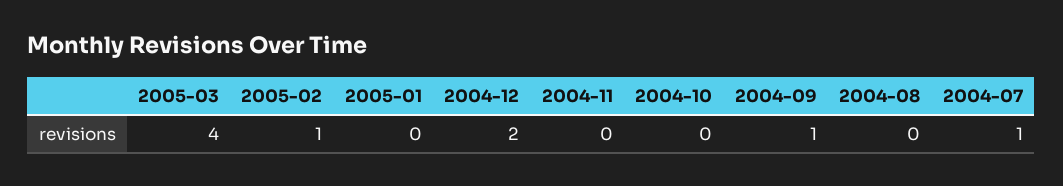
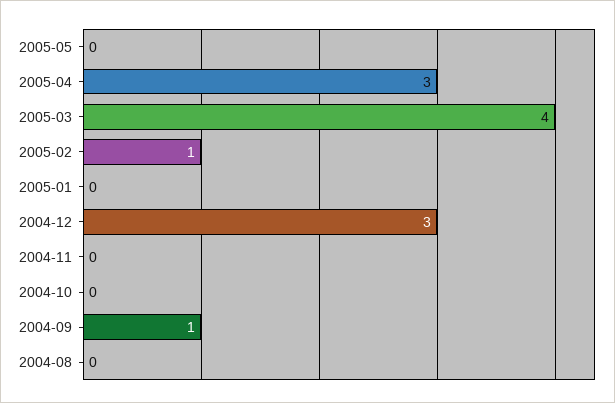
2004-12: 2 -> 3
2004-07: 1 -> none
2005-05: none -> 0
2005-04: none -> 3

